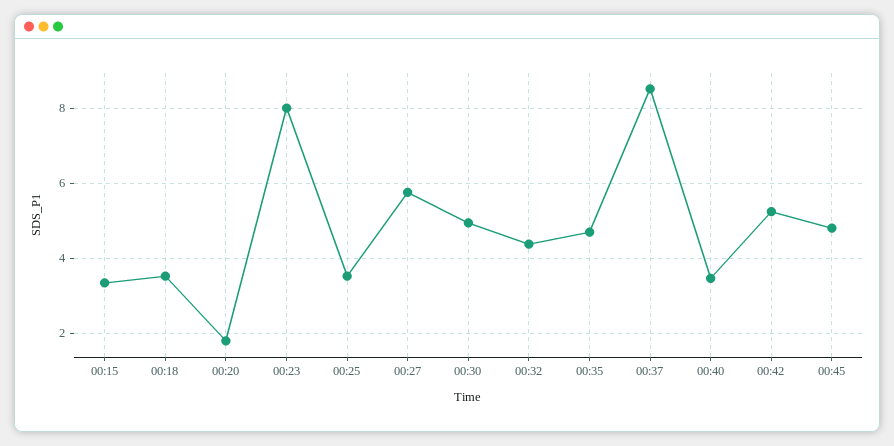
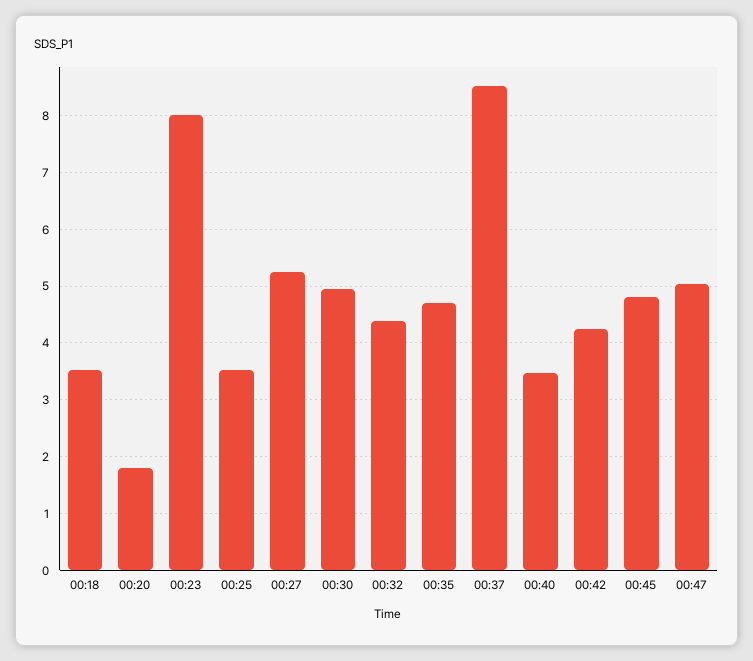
00:15: 3.4 -> none
00:27: 5.8 -> 5.2
00:42: 5.2 -> 4.2
00:47: none -> 5

